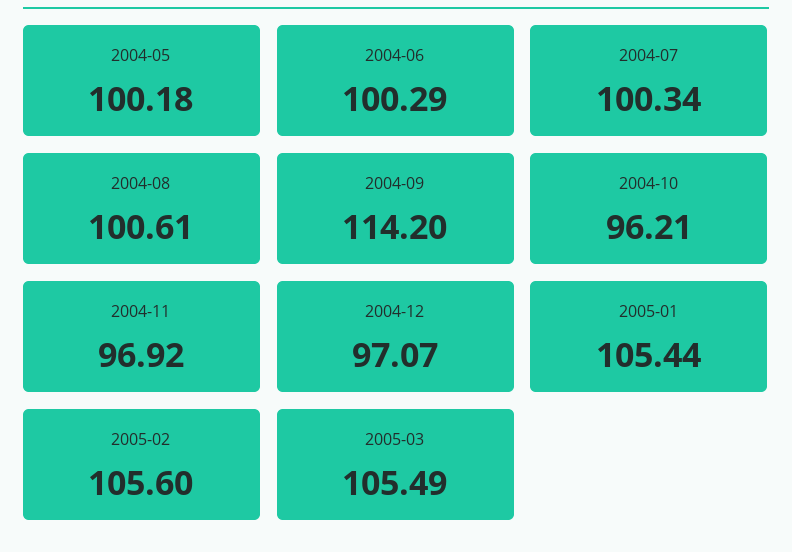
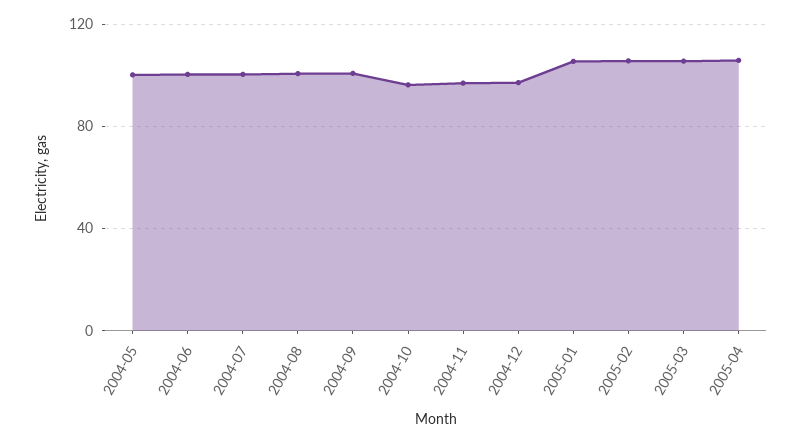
2004-09: 114.2 -> 100
2005-04: none -> 105

